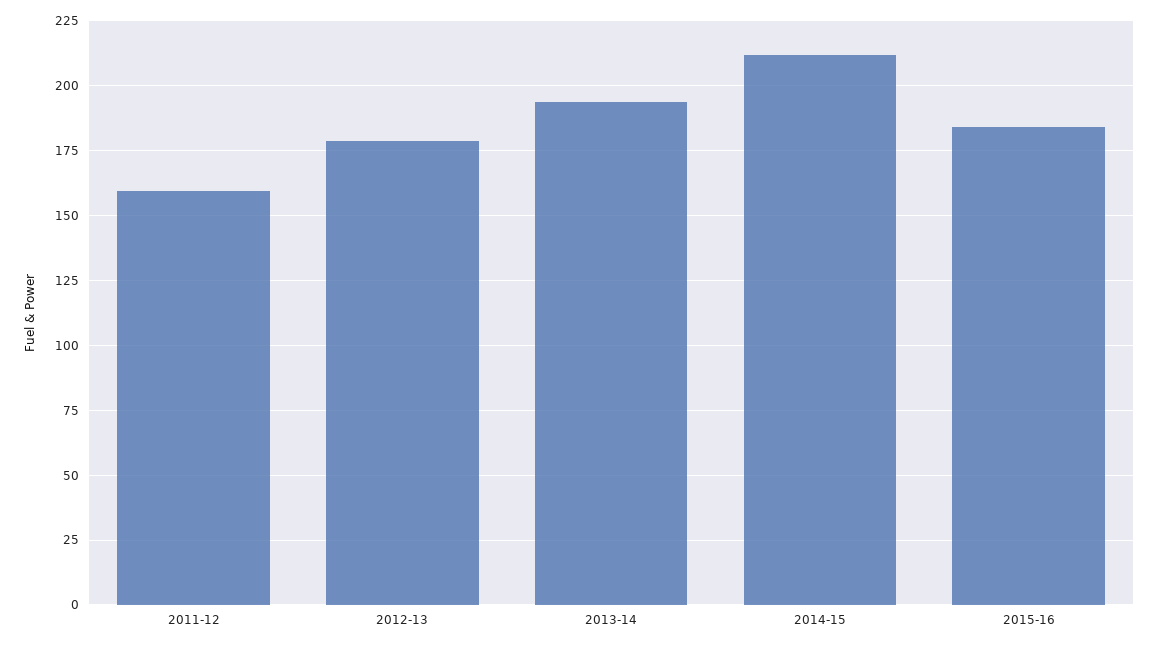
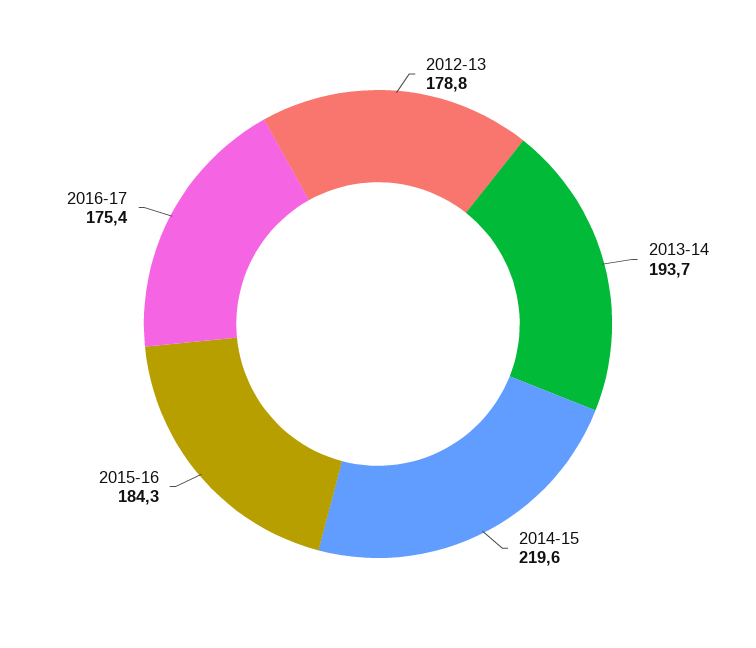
2011-12: 160 -> none
2014-15: 212.5 -> 219.6
2016-17: none -> 175.4

